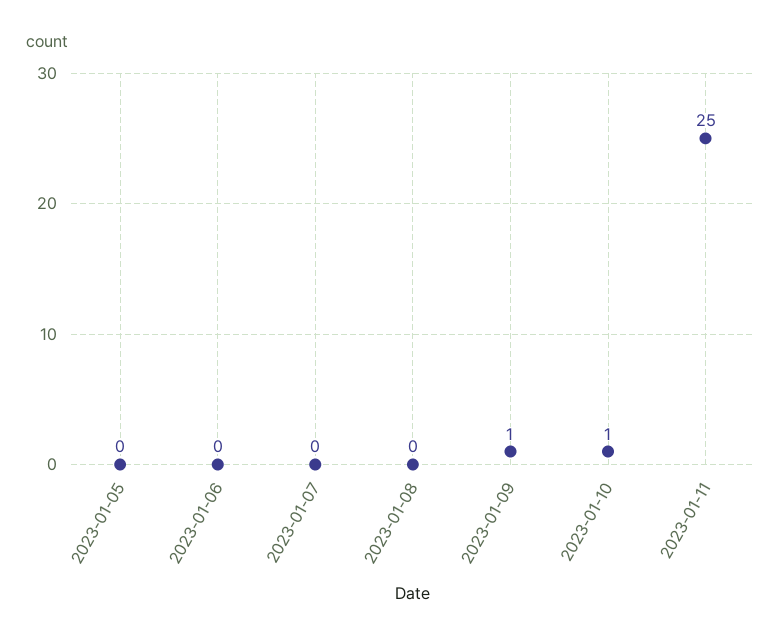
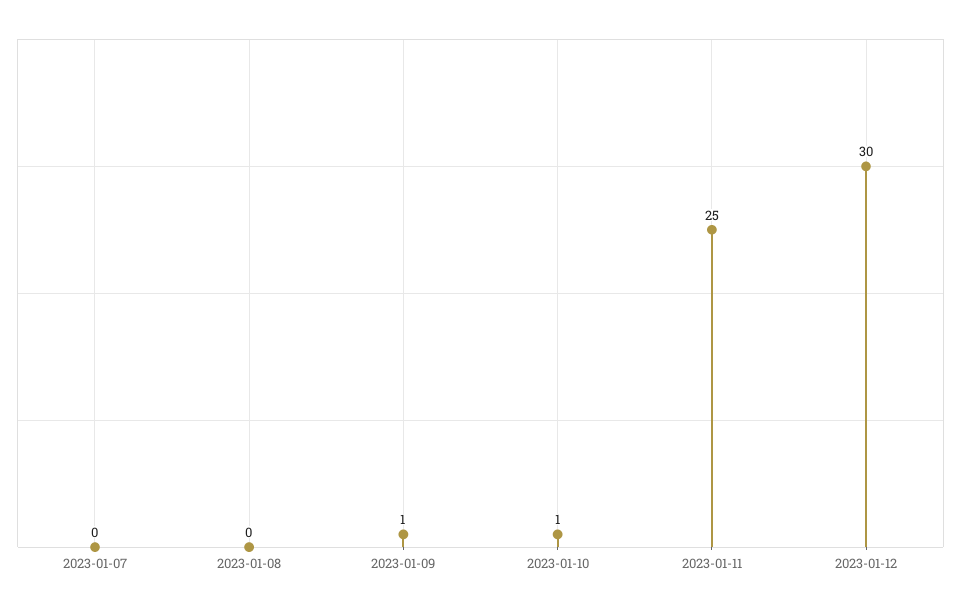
2023-01-05: 0 -> none
2023-01-06: 0 -> none
2023-01-12: none -> 30

